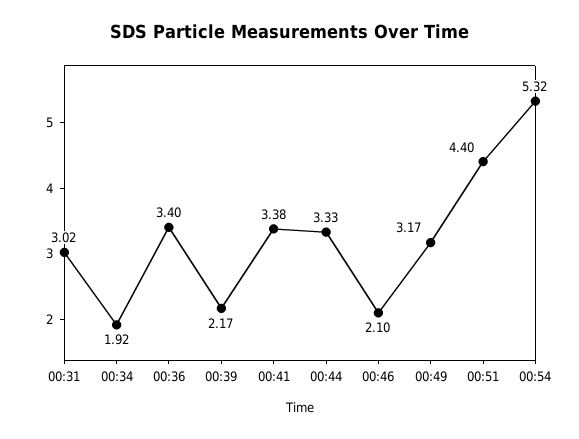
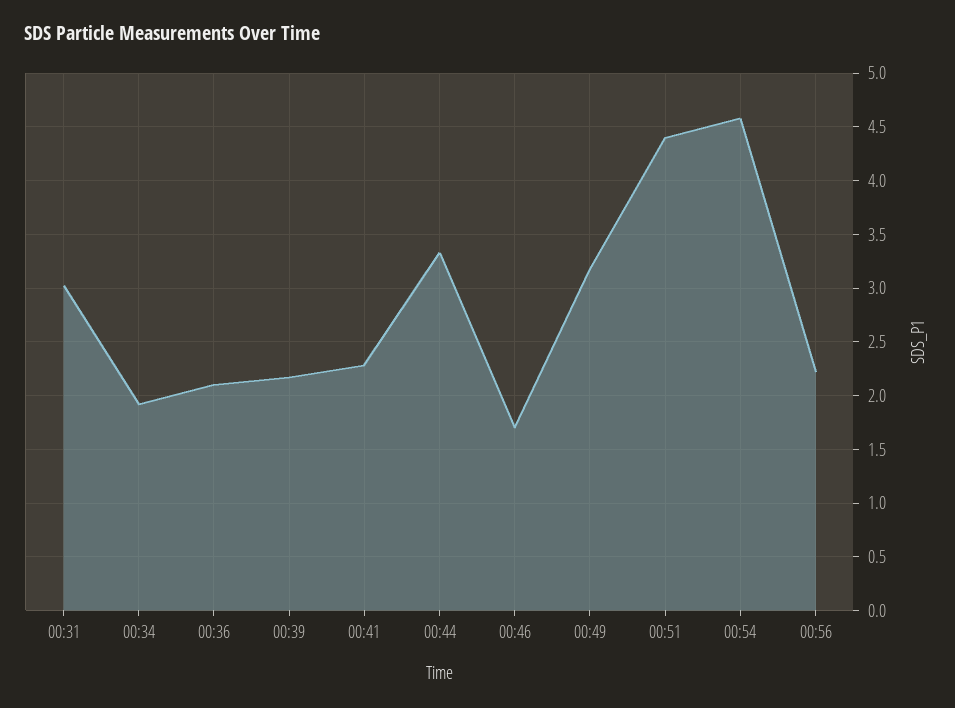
00:36: 3.4 -> 2.1
00:41: 3.38 -> 2.3
00:46: 2.1 -> 1.7
00:54: 5.32 -> 4.6
00:56: none -> 2.2

